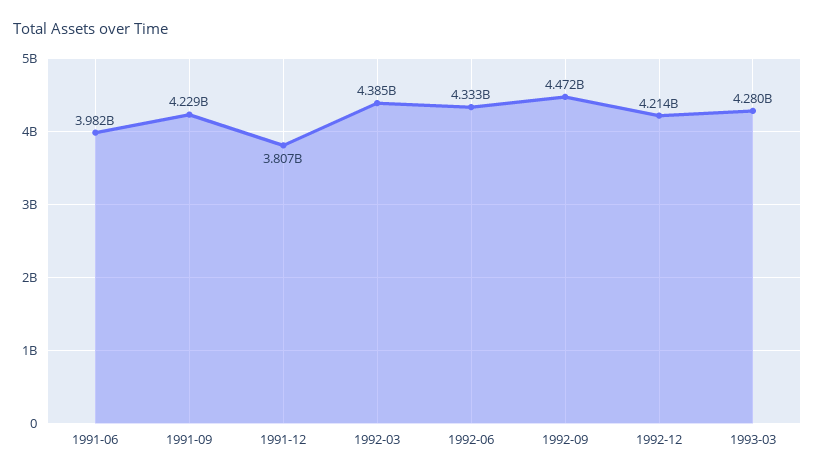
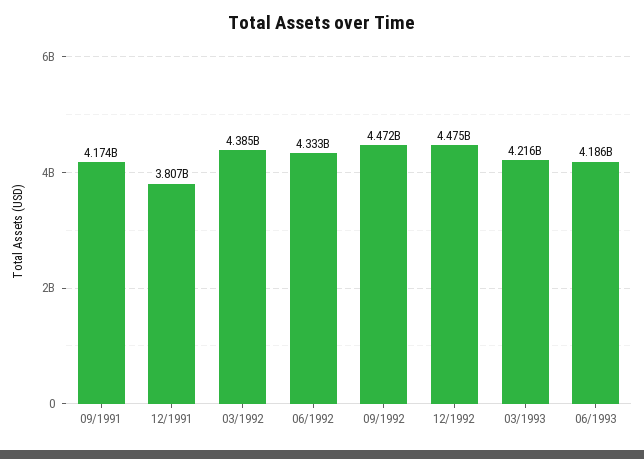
1991-06: 3982000000 -> none
1991-09: 4229000000 -> 4174000000
1992-12: 4214000000 -> 4475000000
1993-03: 4280000000 -> 4216000000
06/1993: none -> 4186000000

